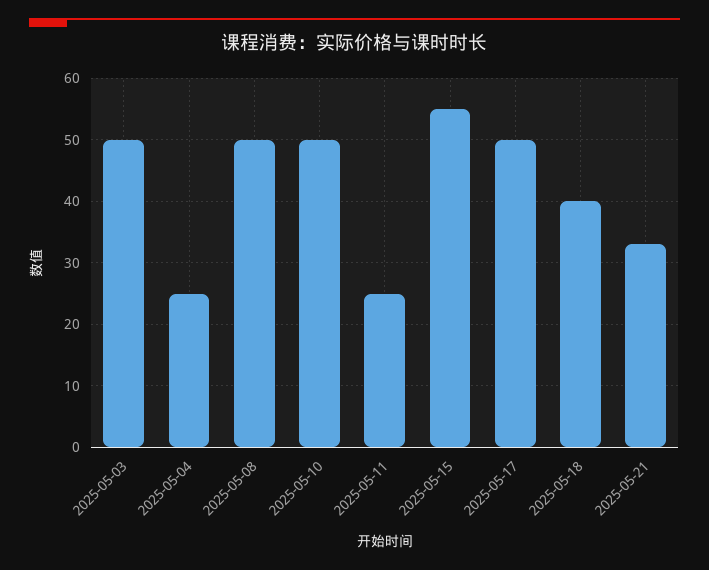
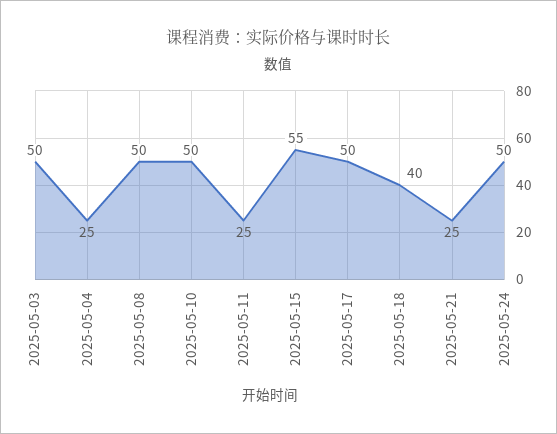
2025-05-21: 33 -> 25
2025-05-24: none -> 50

